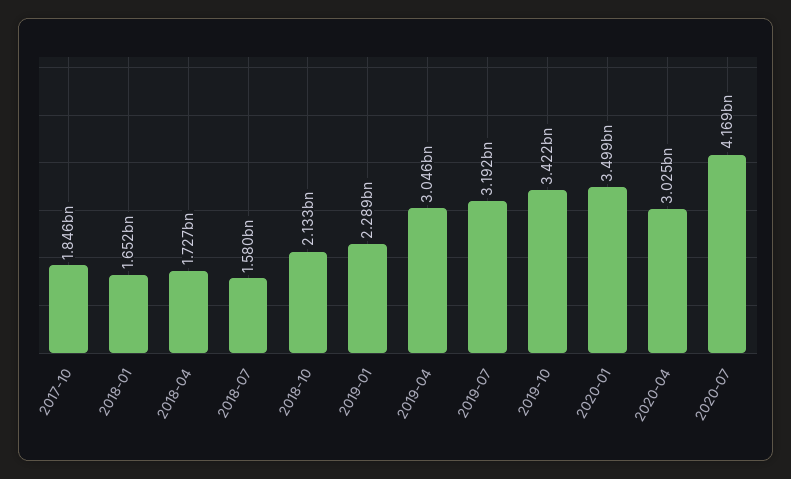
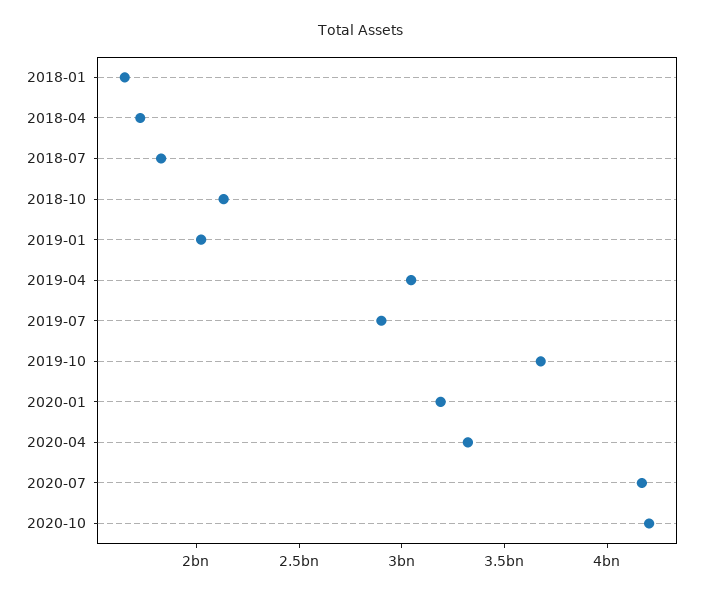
2017-10: 1846000000 -> none
2018-07: 1580000000 -> 1800000000
2019-01: 2289000000 -> 2000000000
2019-07: 3192000000 -> 2900000000
2019-10: 3422000000 -> 3700000000
2020-01: 3499000000 -> 3200000000
2020-04: 3025000000 -> 3300000000
2020-10: none -> 4200000000

